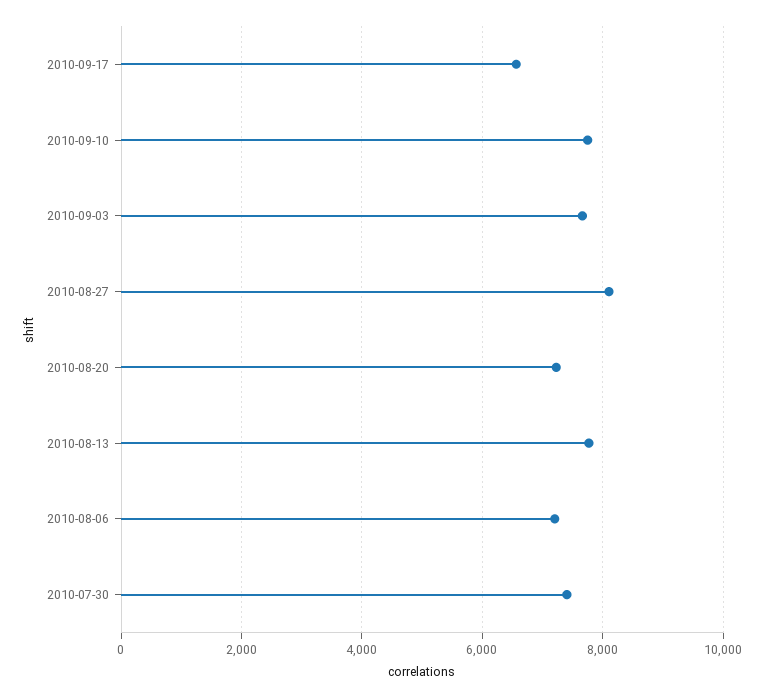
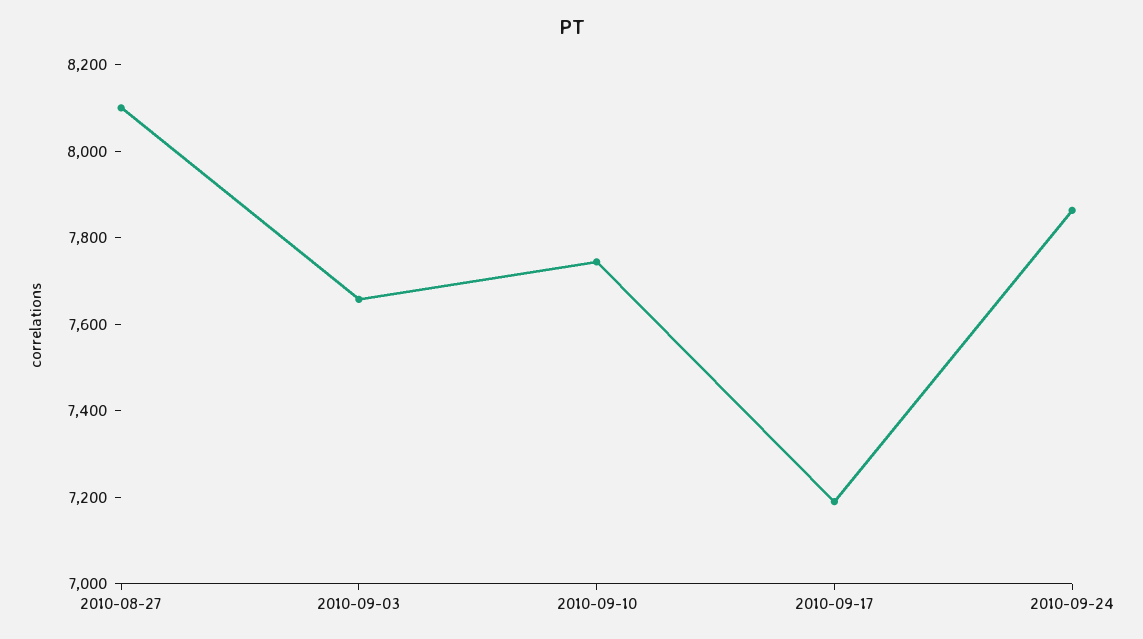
2010-09-17: 6600 -> 7200
2010-08-20: 7200 -> none
2010-08-13: 7800 -> none
2010-08-06: 7200 -> none
2010-07-30: 7400 -> none
2010-09-24: none -> 7850

